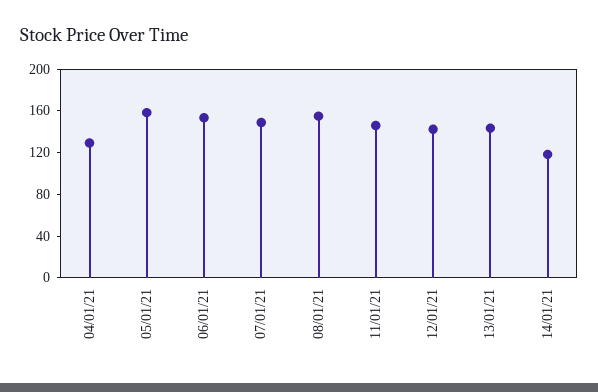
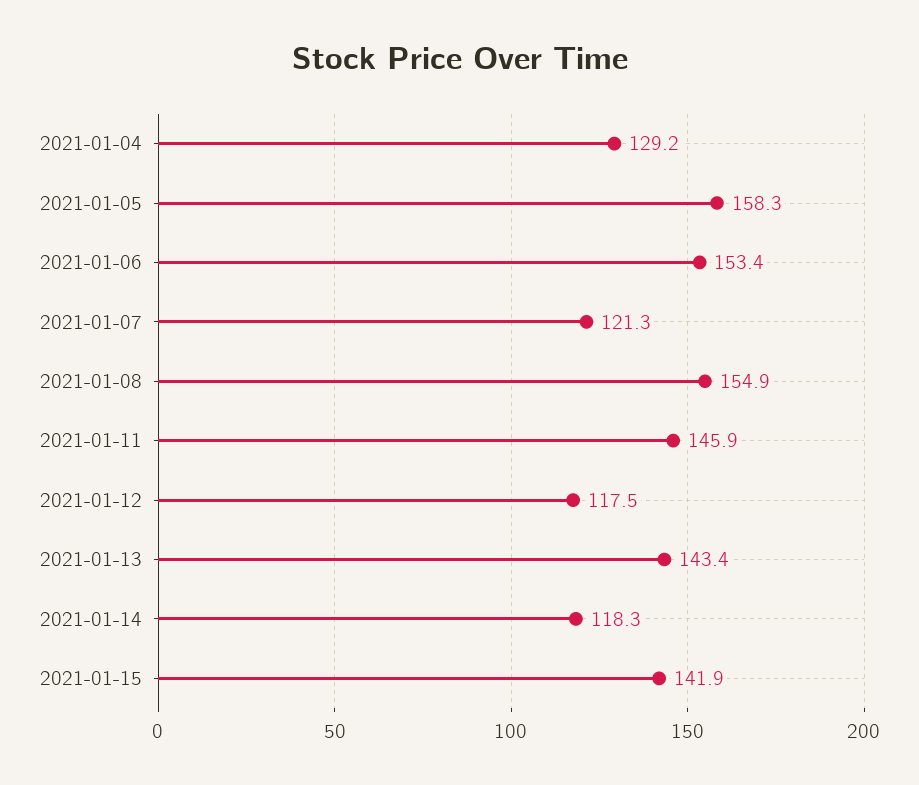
07/01/21: 150 -> 121.3
12/01/21: 140 -> 117.5
2021-01-15: none -> 141.9

